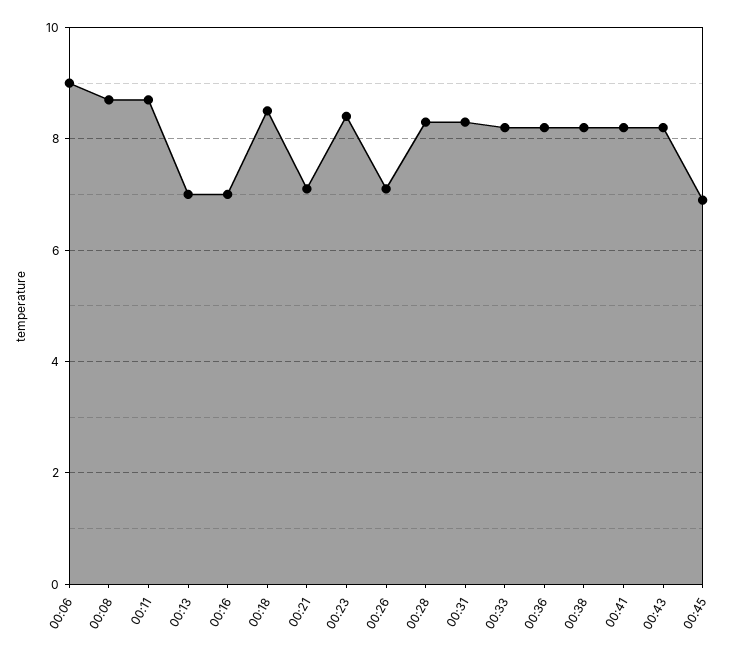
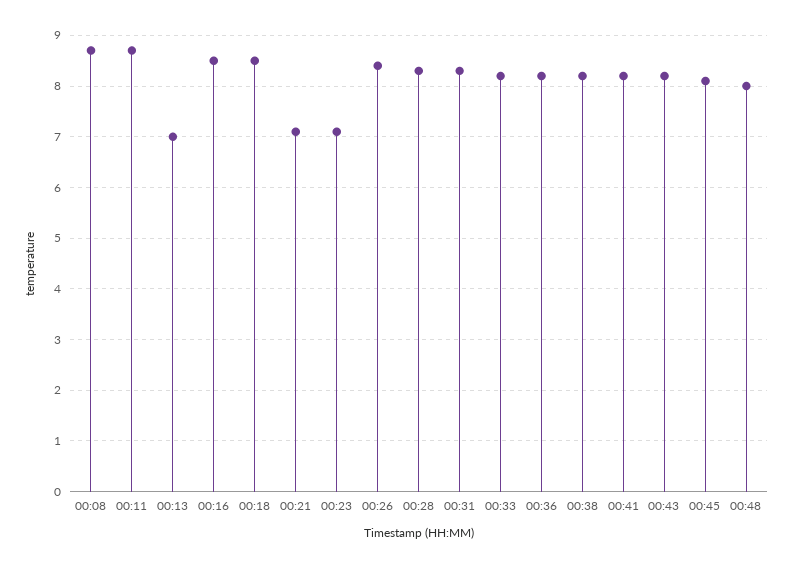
00:06: 9 -> none
00:16: 7 -> 8.5
00:23: 8.5 -> 7
00:26: 7 -> 8.5
00:45: 7 -> 8
00:48: none -> 8

